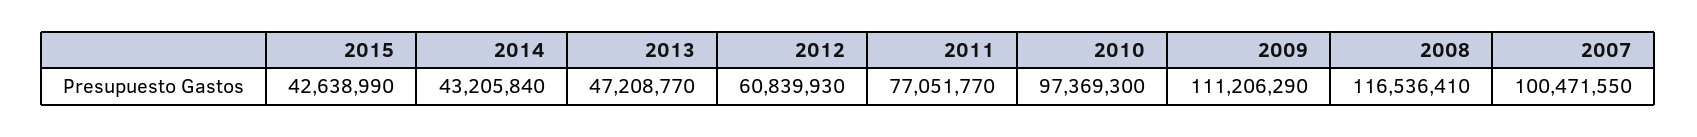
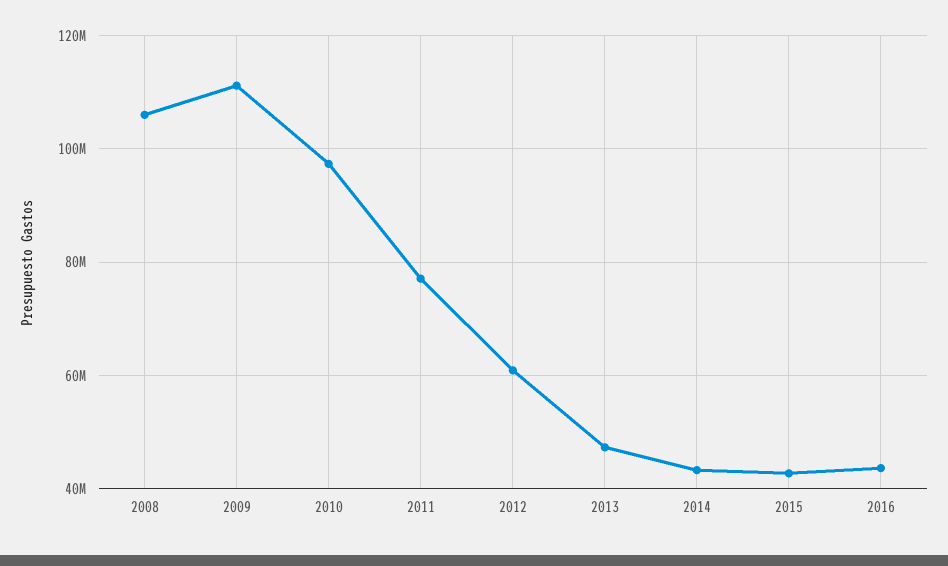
2008: 116536410 -> 106000000
2007: 100471550 -> none
2016: none -> 44000000

